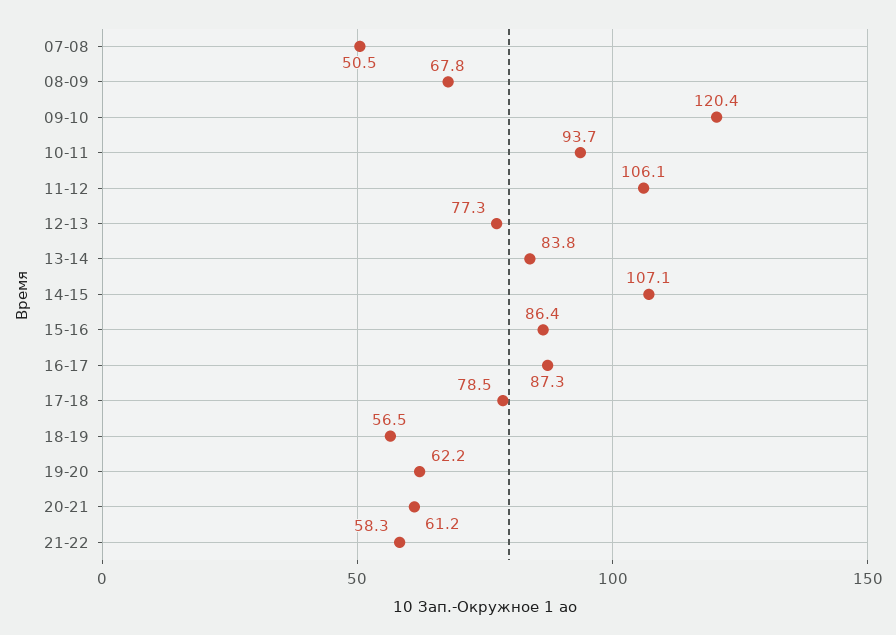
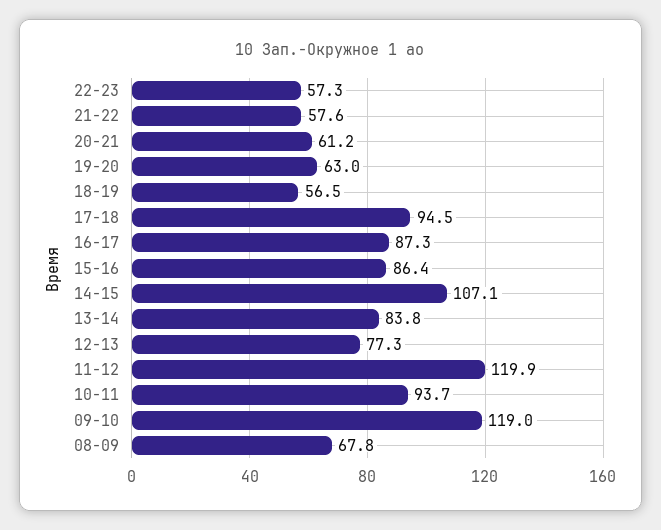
07-08: 50.5 -> none
09-10: 120.4 -> 119
11-12: 106.1 -> 119.9
17-18: 78.5 -> 94.5
19-20: 62.2 -> 63
21-22: 58.3 -> 57.6
22-23: none -> 57.3

